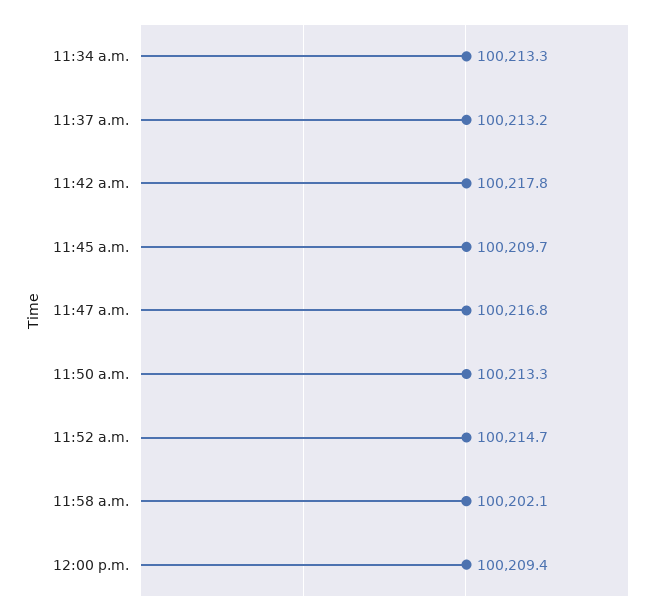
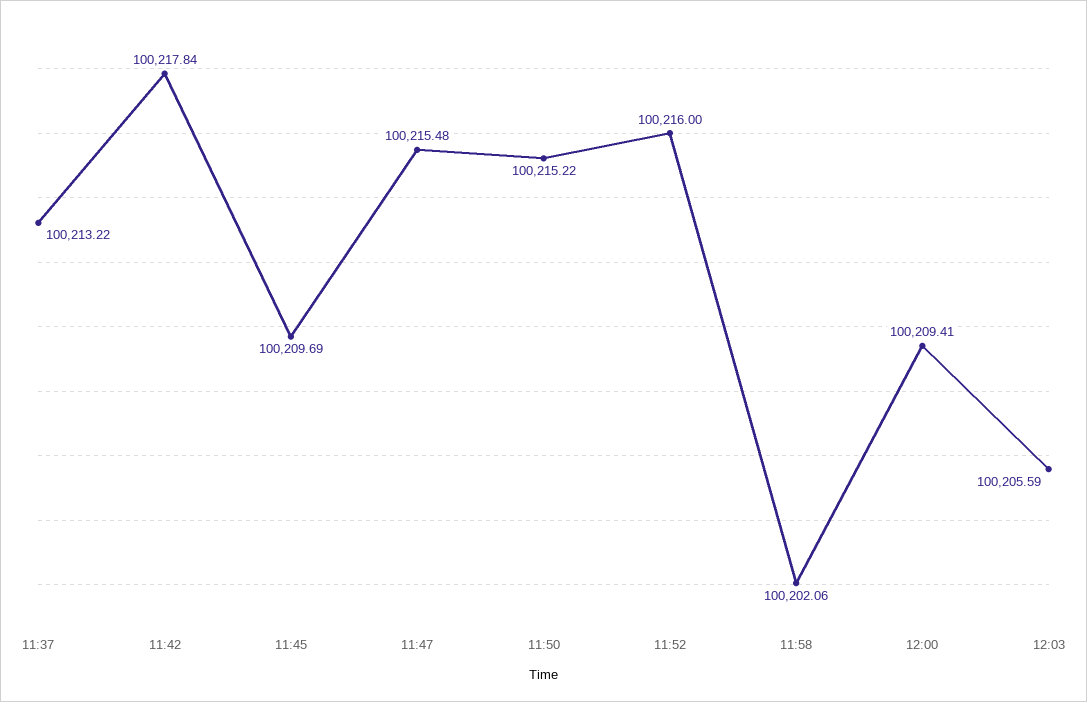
11:34 a.m.: 100213.3 -> none
11:47 a.m.: 100216.8 -> 100215.48
11:50 a.m.: 100213.3 -> 100215.22
11:52 a.m.: 100214.7 -> 100216
12:03: none -> 100205.59

